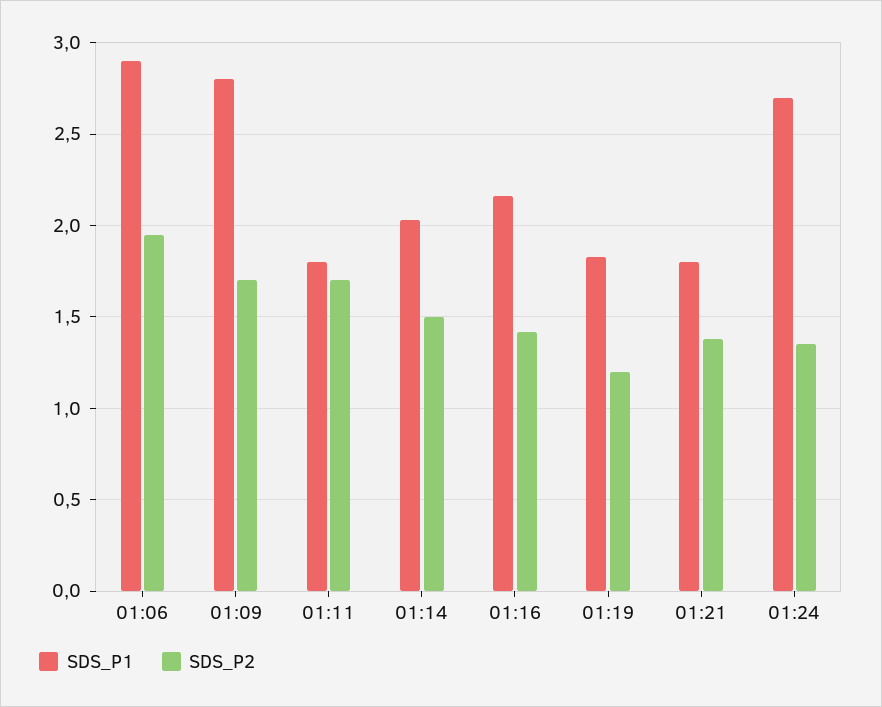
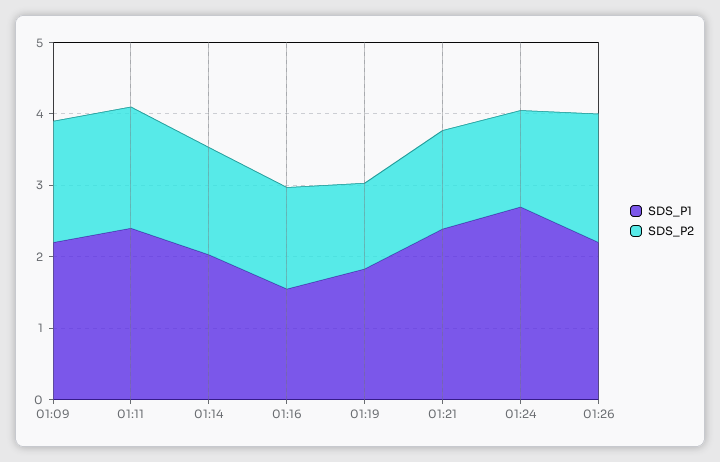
SDS_P1, 01:06: 2.9 -> none
SDS_P2, 01:06: 1.95 -> none
SDS_P1, 01:09: 2.8 -> 2.2
SDS_P1, 01:11: 1.8 -> 2.4
SDS_P1, 01:16: 2.15 -> 1.6
SDS_P1, 01:21: 1.8 -> 2.4
SDS_P1, 01:26: none -> 2.2
SDS_P2, 01:26: none -> 1.8

